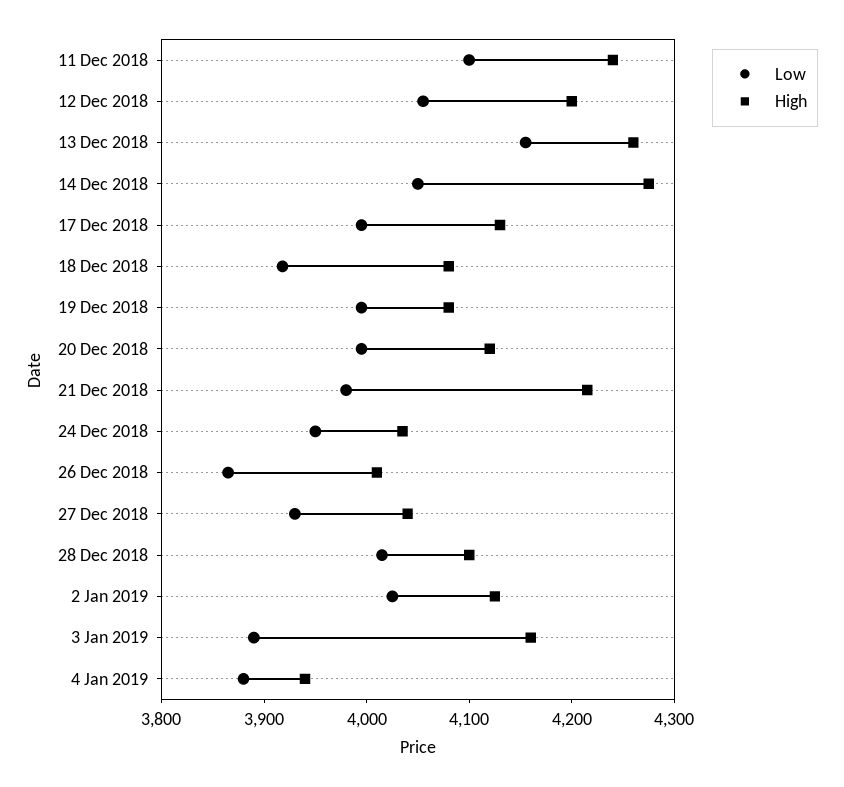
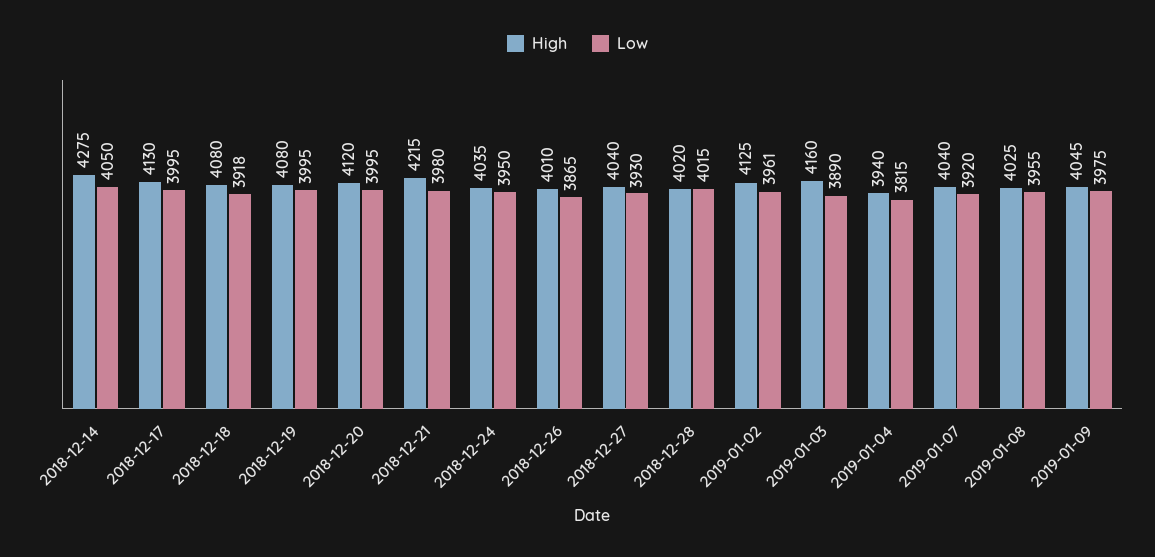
Low, 11 Dec 2018: 4100 -> none
High, 11 Dec 2018: 4240 -> none
Low, 12 Dec 2018: 4060 -> none
High, 12 Dec 2018: 4200 -> none
Low, 13 Dec 2018: 4160 -> none
High, 13 Dec 2018: 4260 -> none
High, 28 Dec 2018: 4100 -> 4020
Low, 2 Jan 2019: 4020 -> 3961
Low, 4 Jan 2019: 3880 -> 3815
High, 2019-01-07: none -> 4040
Low, 2019-01-07: none -> 3920
High, 2019-01-08: none -> 4025
Low, 2019-01-08: none -> 3955
High, 2019-01-09: none -> 4045
Low, 2019-01-09: none -> 3975

